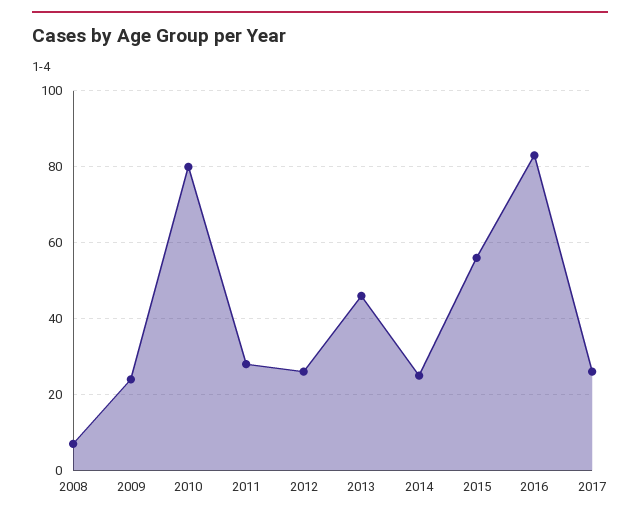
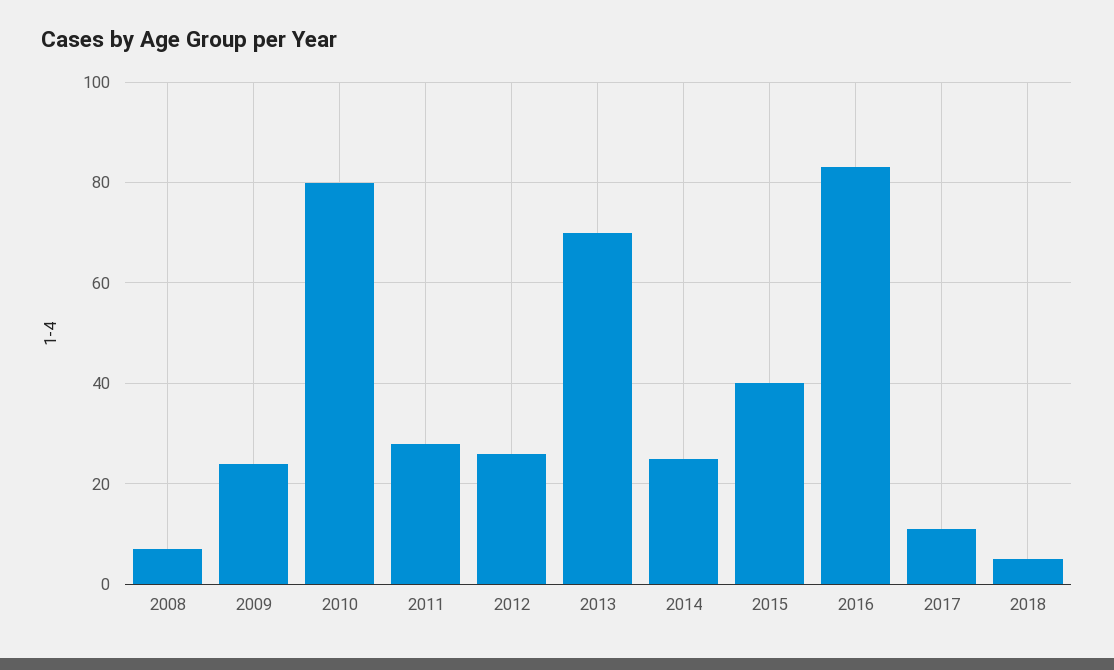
2013: 45 -> 70
2015: 55 -> 40
2017: 25 -> 10
2018: none -> 5

